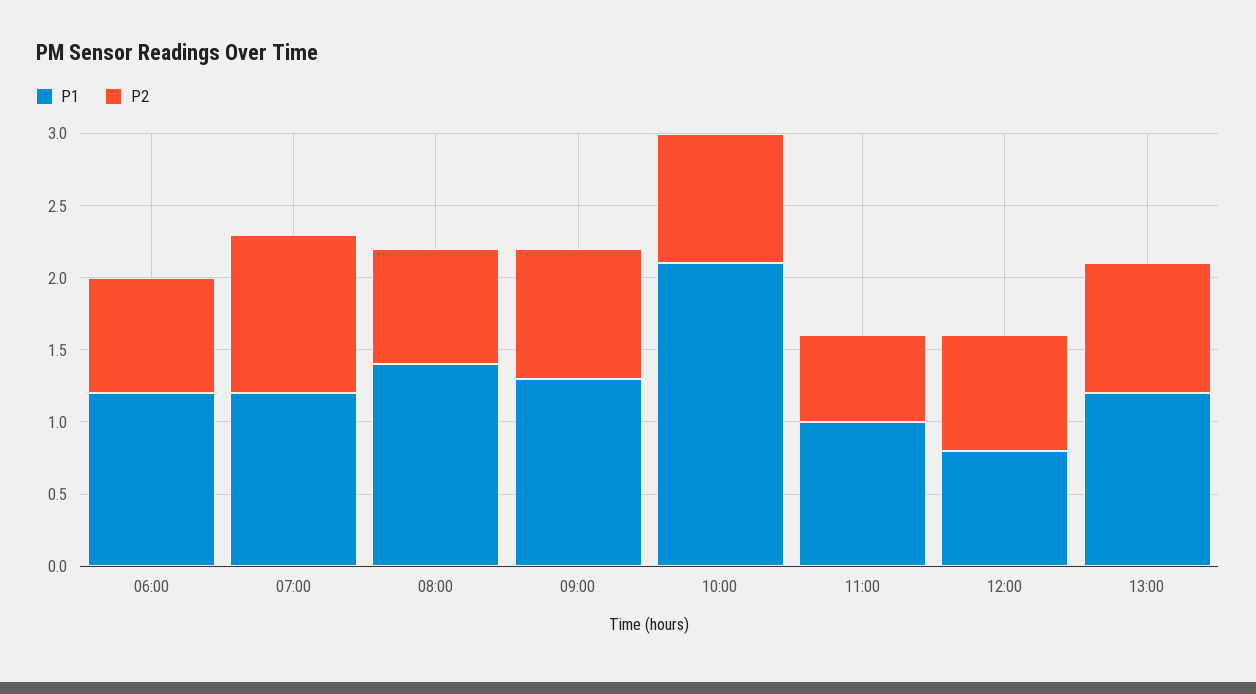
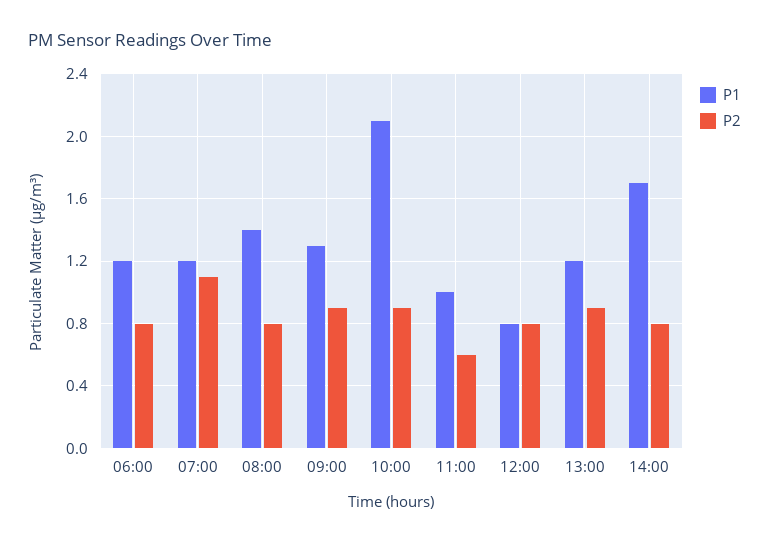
P1, 14:00: none -> 1.7
P2, 14:00: none -> 0.8

